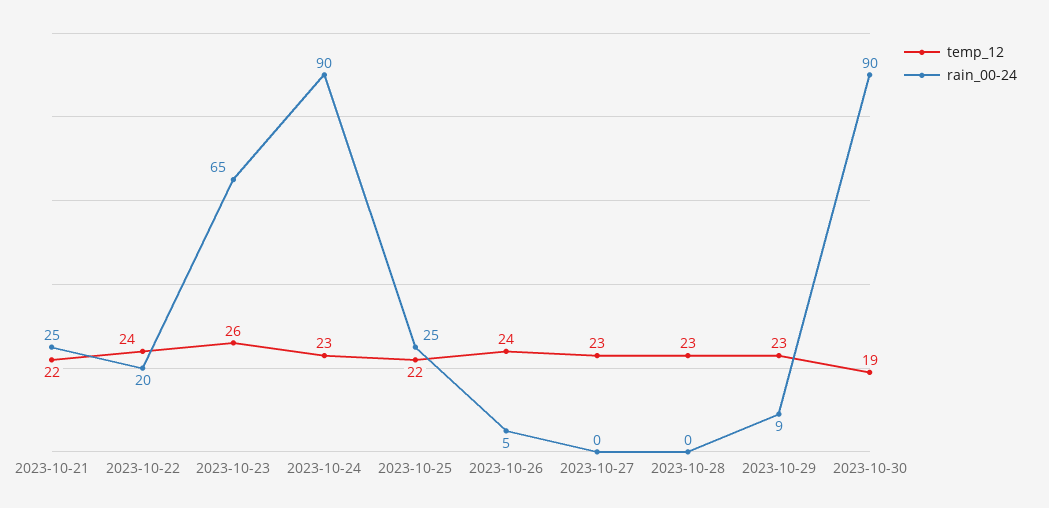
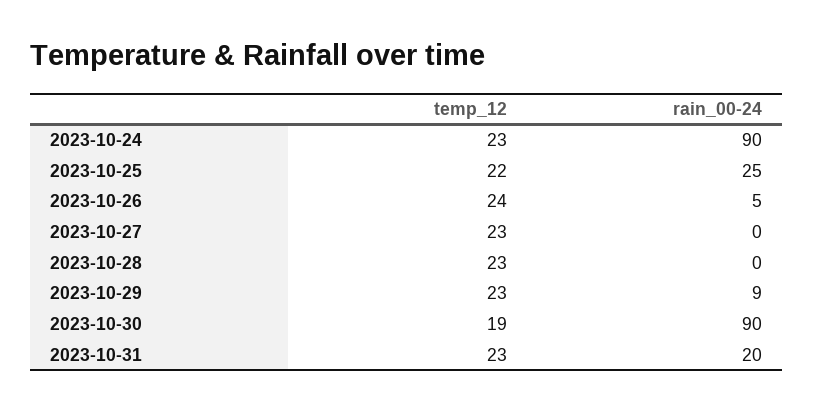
temp_12, 2023-10-21: 22 -> none
rain_00-24, 2023-10-21: 25 -> none
temp_12, 2023-10-22: 24 -> none
rain_00-24, 2023-10-22: 20 -> none
temp_12, 2023-10-23: 26 -> none
rain_00-24, 2023-10-23: 65 -> none
temp_12, 2023-10-31: none -> 23
rain_00-24, 2023-10-31: none -> 20

